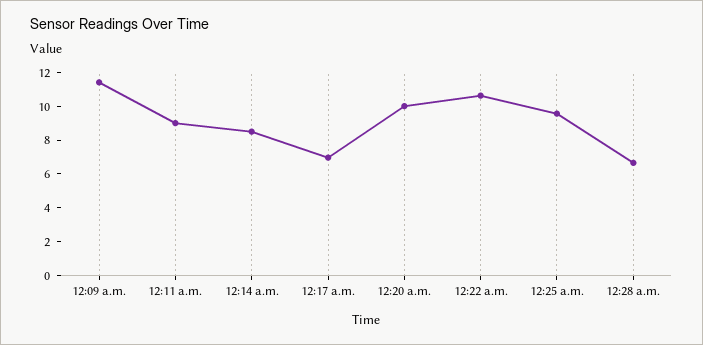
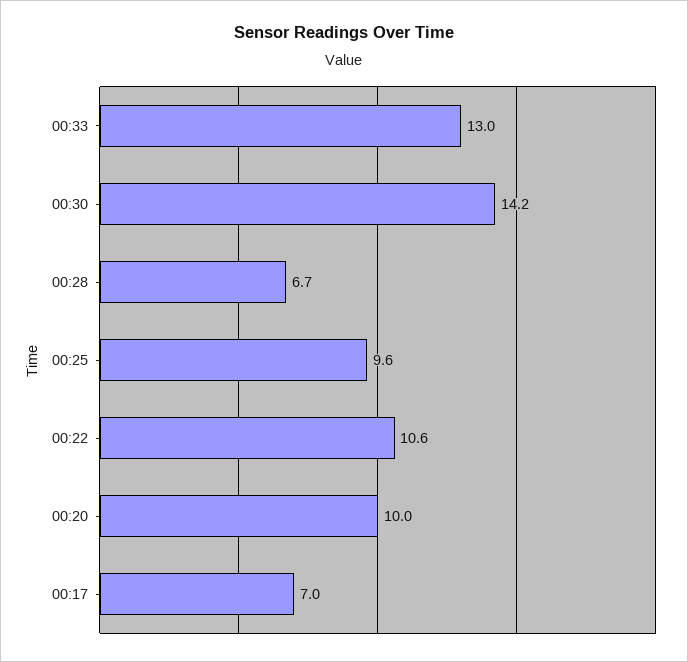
12:09 a.m.: 11.5 -> none
12:11 a.m.: 9 -> none
12:14 a.m.: 8.5 -> none
00:33: none -> 13
00:30: none -> 14.2

